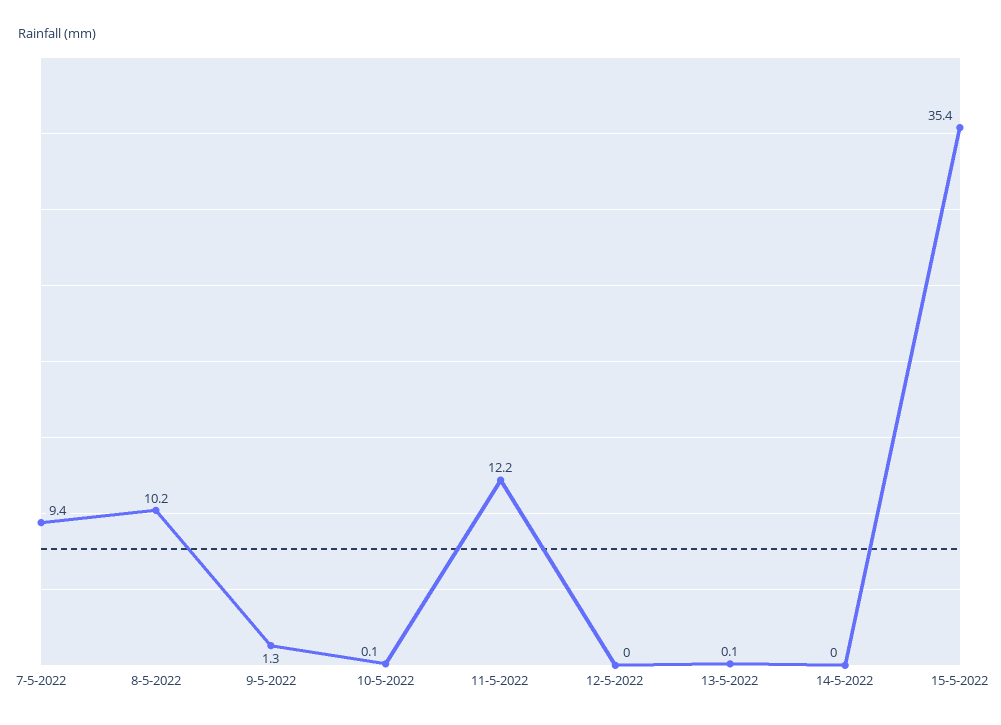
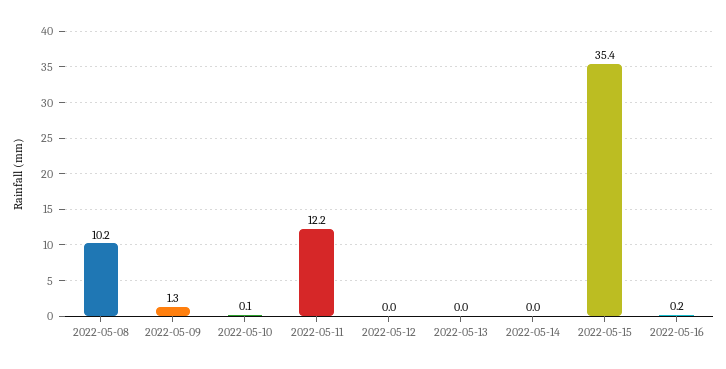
7-5-2022: 9.4 -> none
13-5-2022: 0.1 -> 0
2022-05-16: none -> 0.2

